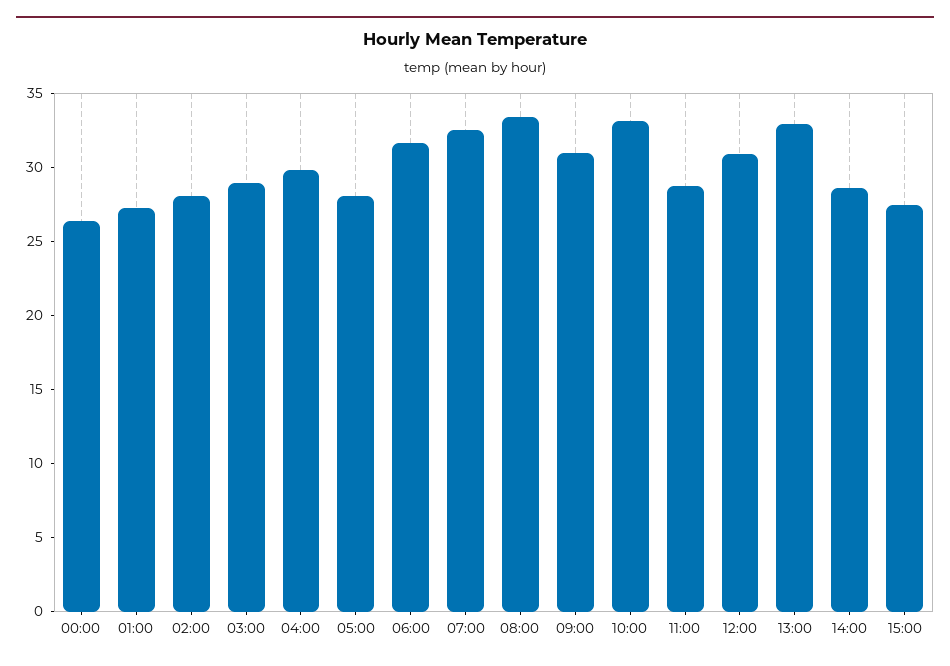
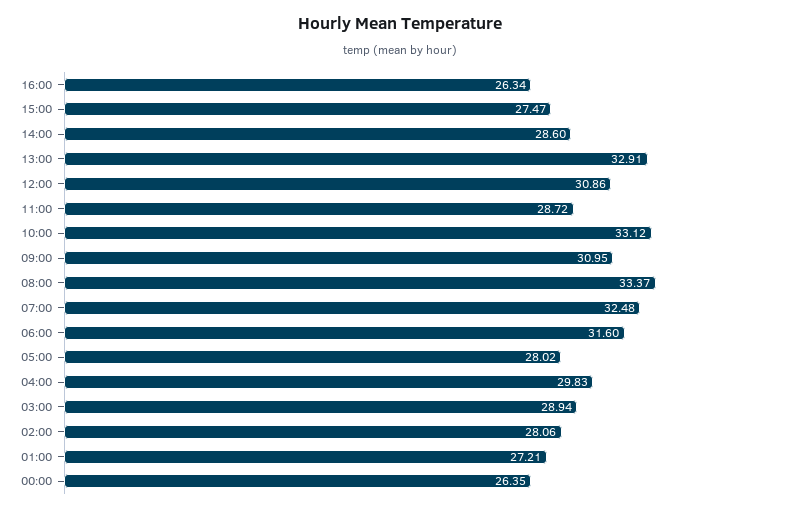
16:00: none -> 26.34

